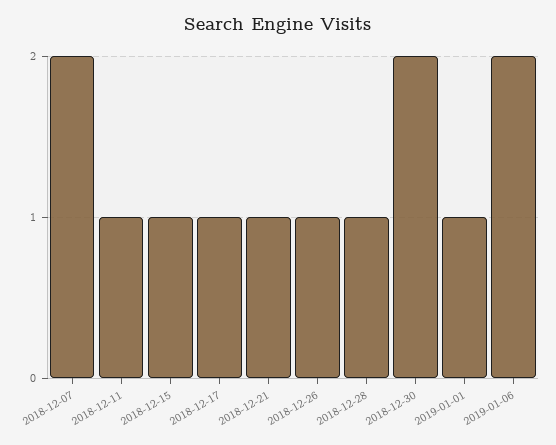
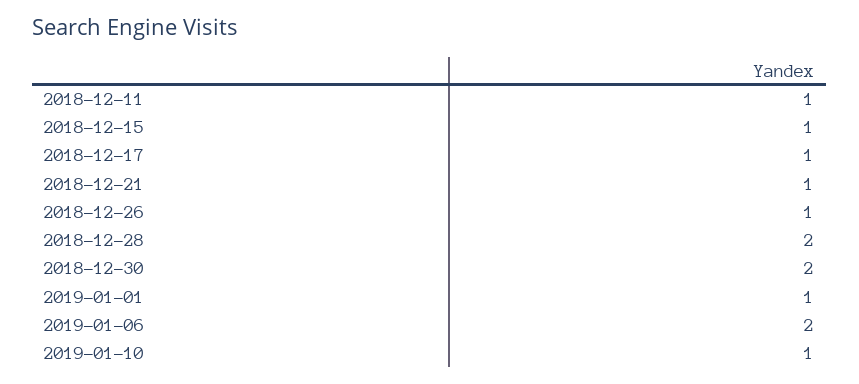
2018-12-07: 2 -> none
2018-12-28: 1 -> 2
2019-01-10: none -> 1

